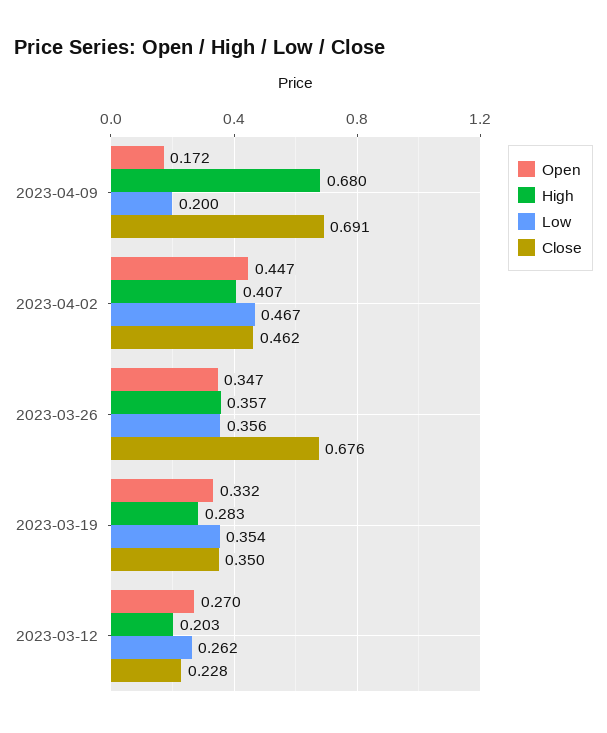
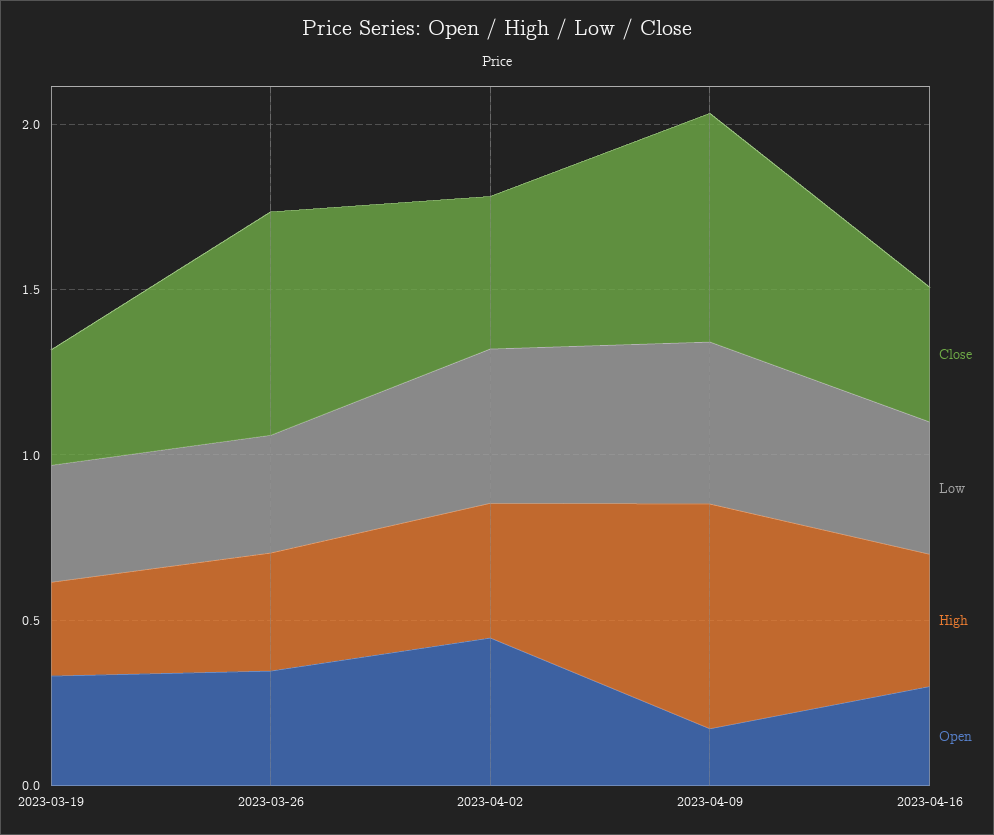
Low, 2023-04-09: 0.2 -> 0.5
Open, 2023-03-12: 0.27 -> none
High, 2023-03-12: 0.203 -> none
Low, 2023-03-12: 0.262 -> none
Close, 2023-03-12: 0.228 -> none
Close, 2023-04-16: none -> 0.4
Low, 2023-04-16: none -> 0.4
High, 2023-04-16: none -> 0.4
Open, 2023-04-16: none -> 0.3

